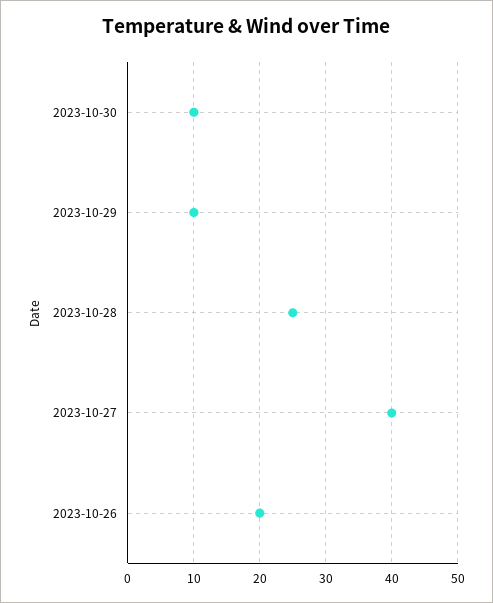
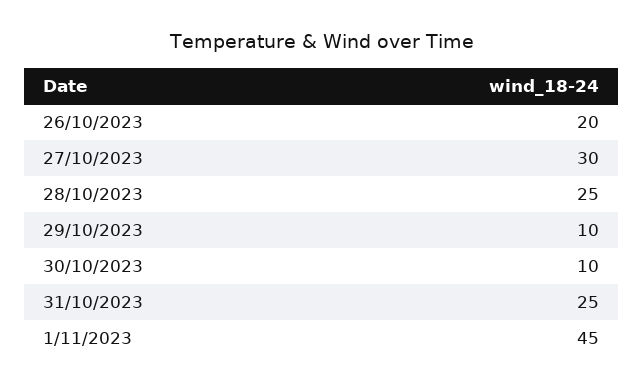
2023-10-27: 40 -> 30
31/10/2023: none -> 25
1/11/2023: none -> 45

